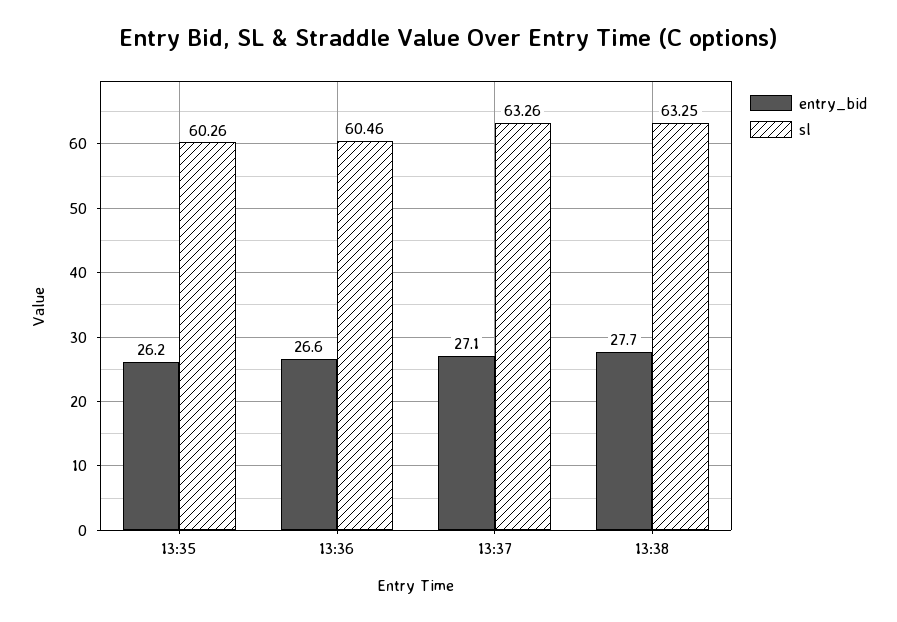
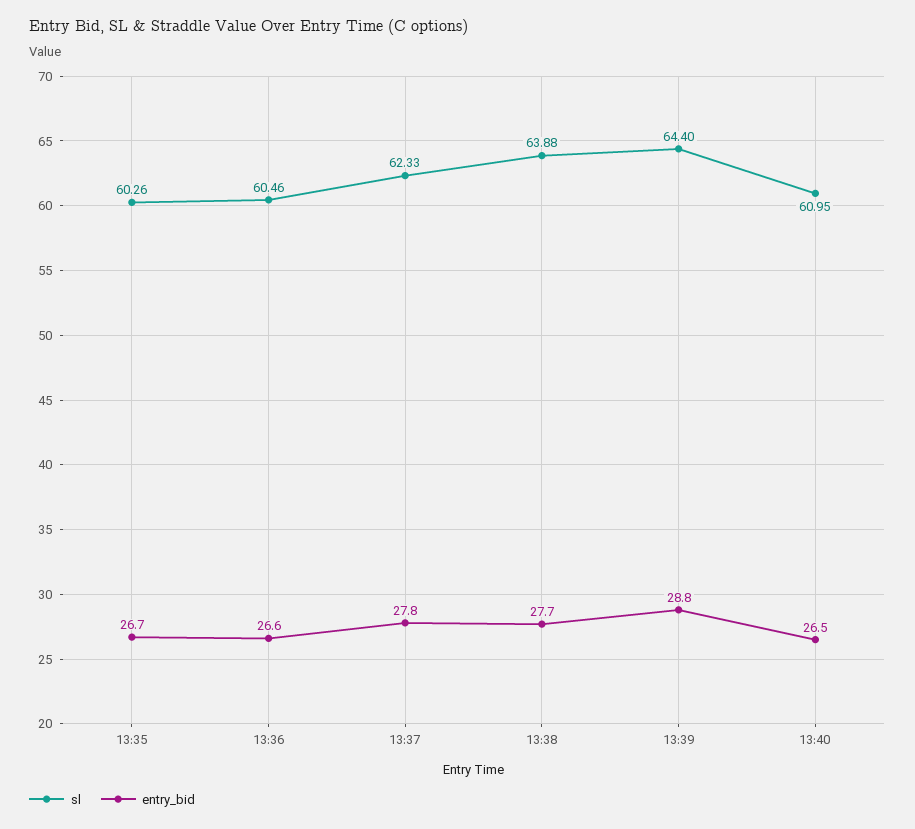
entry_bid, 13:35: 26.2 -> 26.7
entry_bid, 13:37: 27.1 -> 27.8
sl, 13:37: 63.26 -> 62.33
sl, 13:38: 63.25 -> 63.88
sl, 13:39: none -> 64.4
entry_bid, 13:39: none -> 28.8
sl, 13:40: none -> 60.95
entry_bid, 13:40: none -> 26.5

